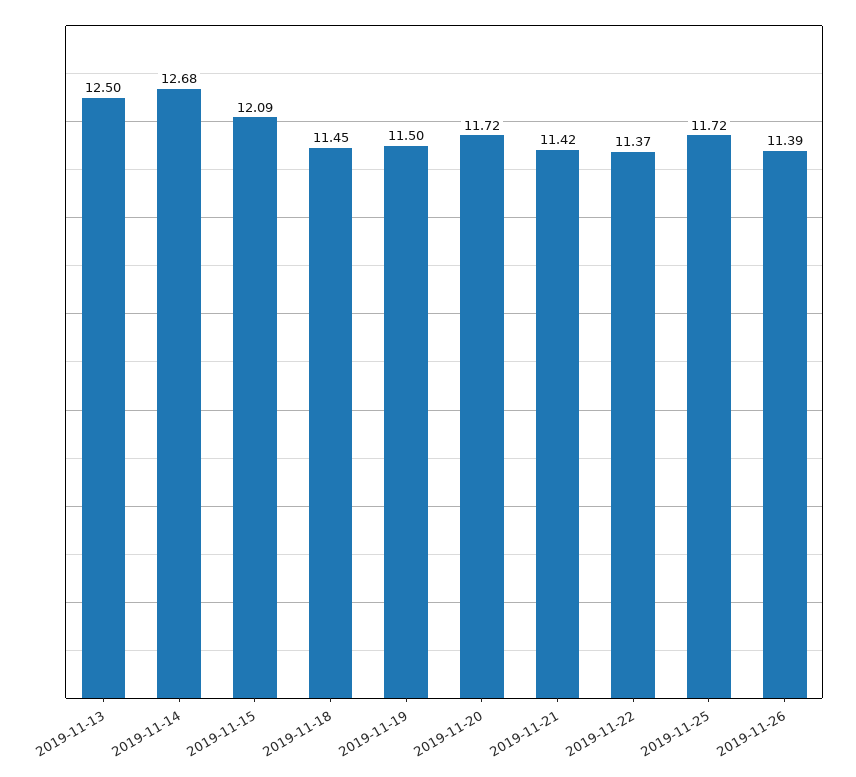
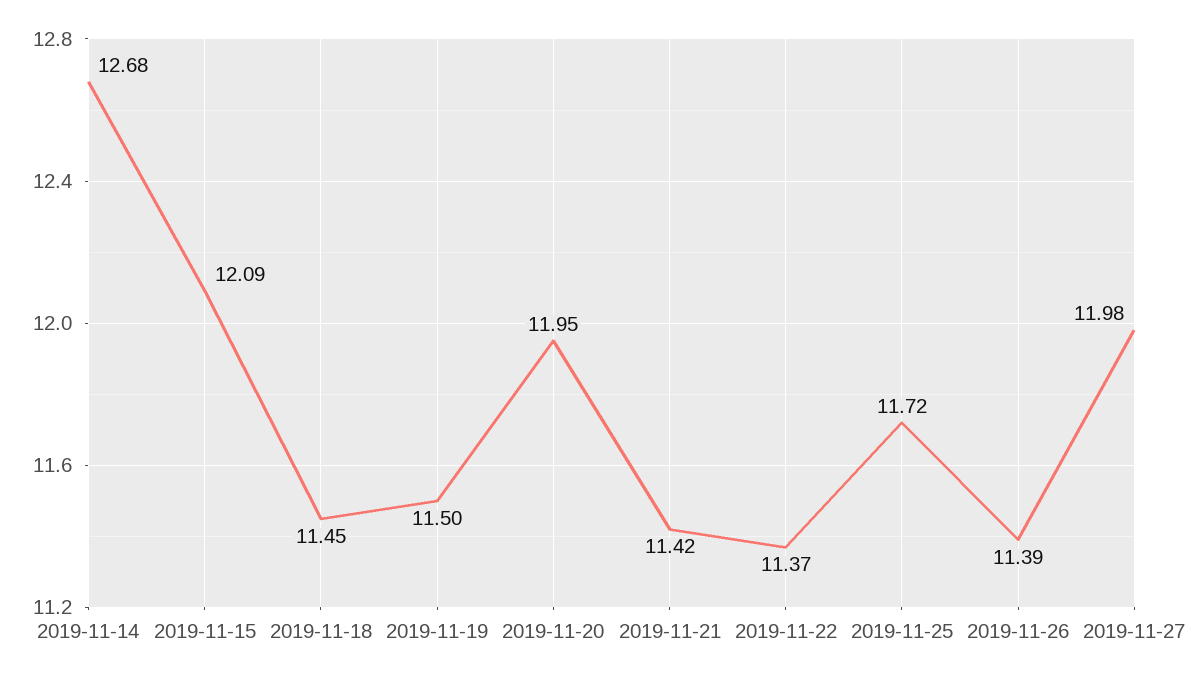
2019-11-13: 12.5 -> none
2019-11-20: 11.72 -> 11.95
2019-11-27: none -> 11.98

